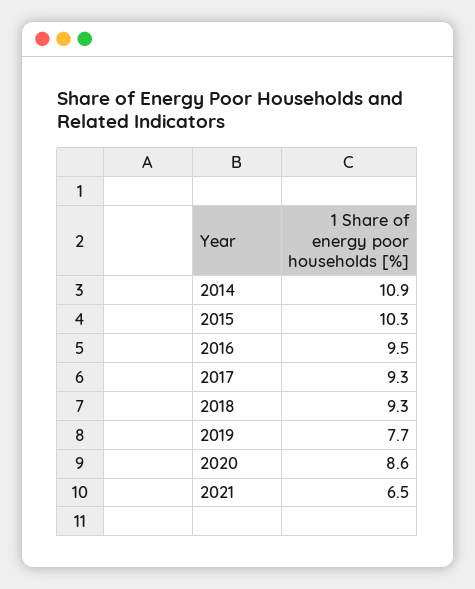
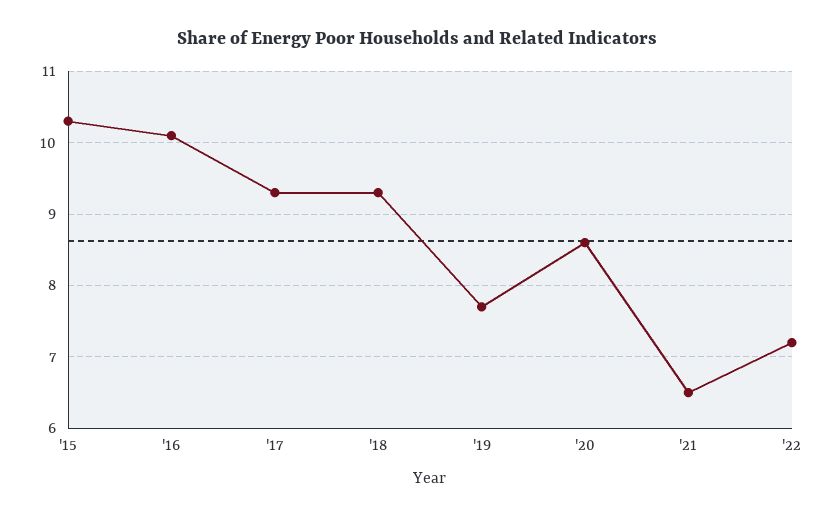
2014: 10.9 -> none
2016: 9.5 -> 10.1
'22: none -> 7.2

